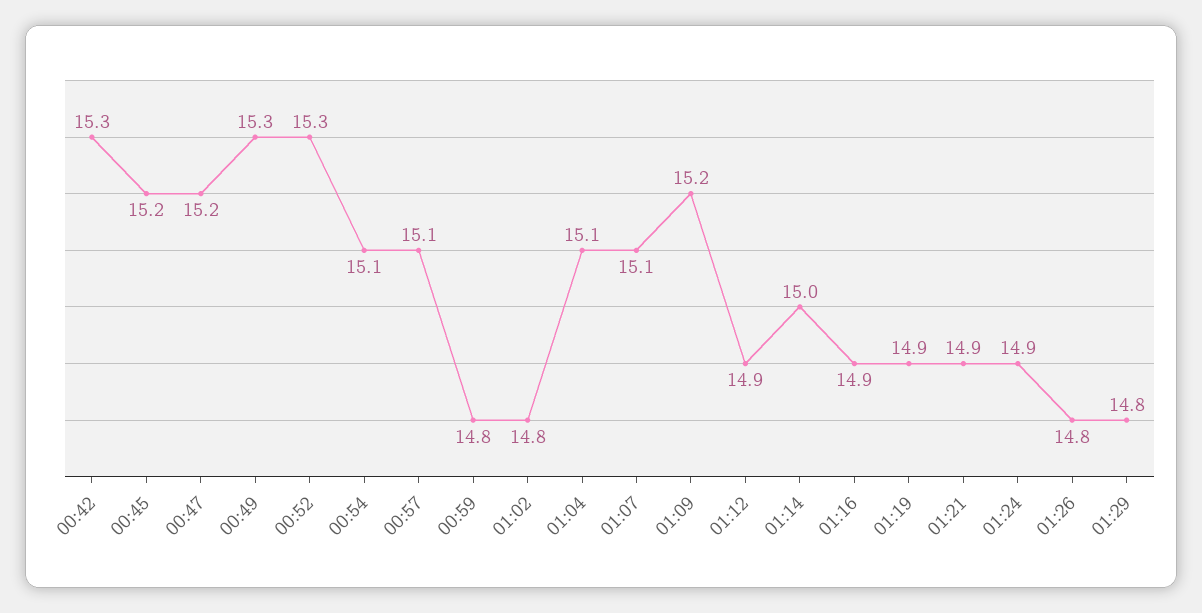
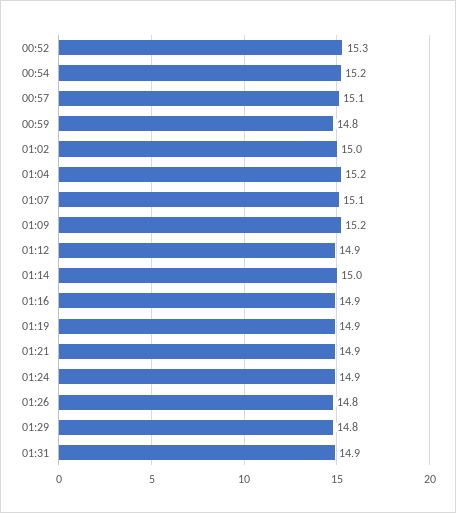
00:42: 15.3 -> none
00:45: 15.2 -> none
00:47: 15.2 -> none
00:49: 15.3 -> none
00:54: 15.1 -> 15.2
01:02: 14.8 -> 15
01:04: 15.1 -> 15.2
01:31: none -> 14.9

